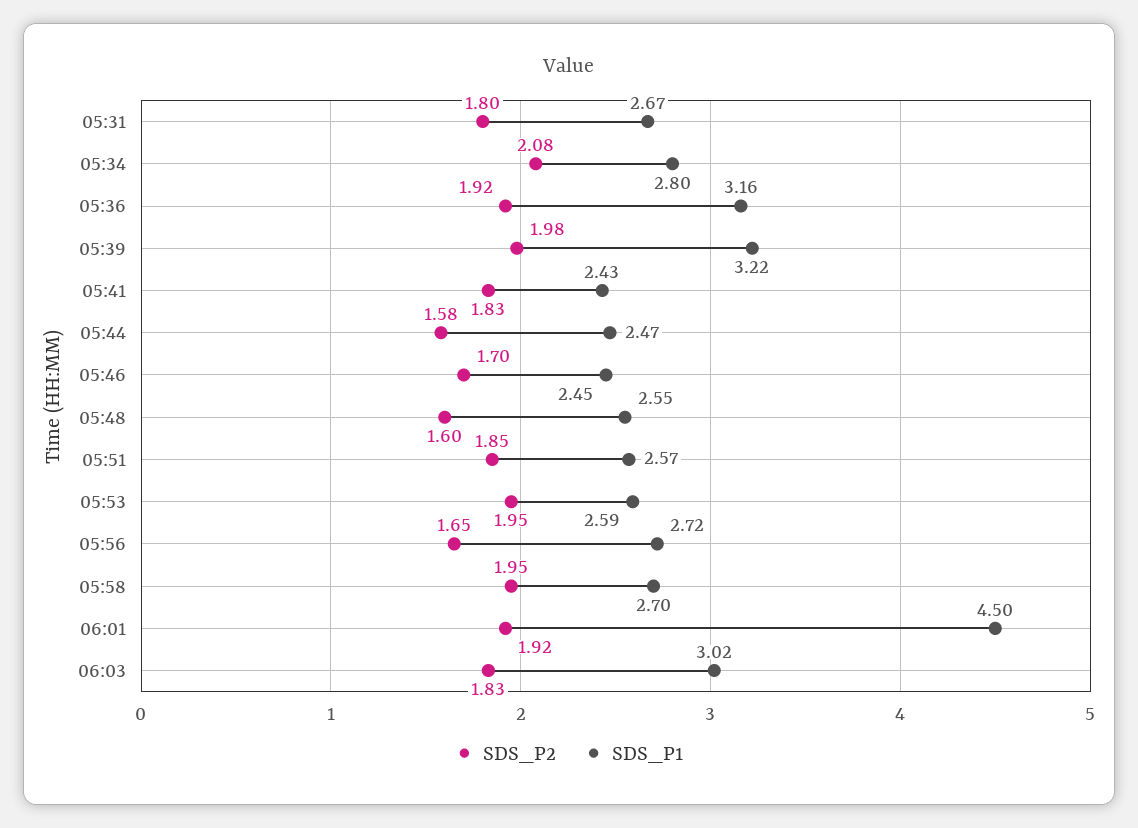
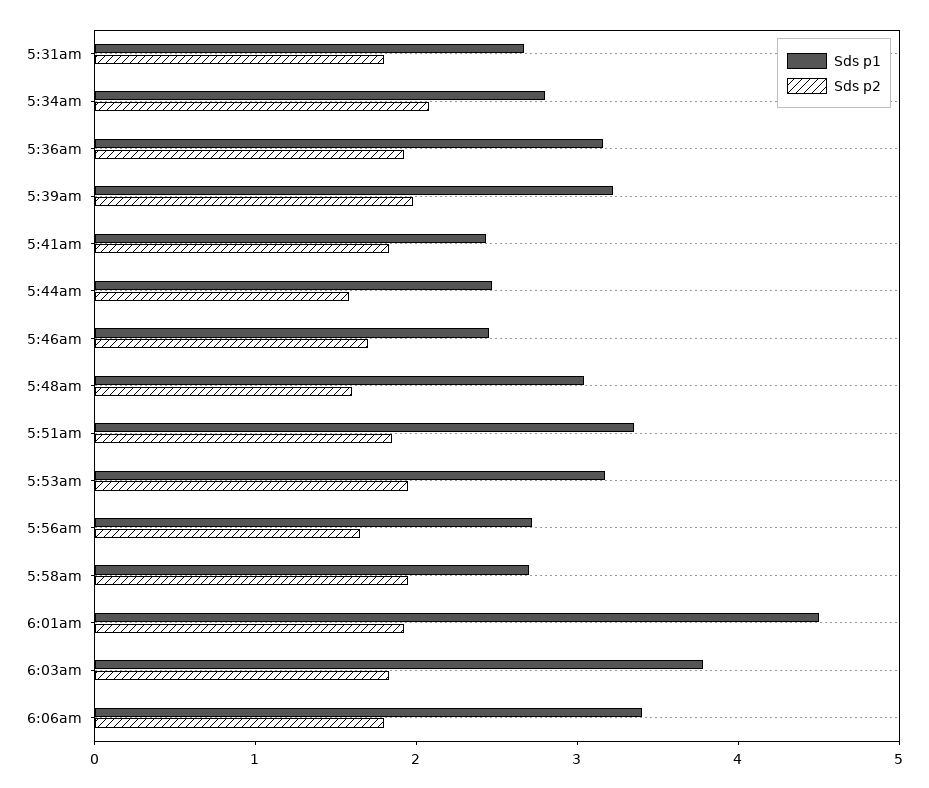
SDS_P1, 05:48: 2.55 -> 3
SDS_P1, 05:51: 2.57 -> 3.4
SDS_P1, 05:53: 2.59 -> 3.2
SDS_P1, 06:03: 3.02 -> 3.8
SDS_P1, 6:06am: none -> 3.4
SDS_P2, 6:06am: none -> 1.8

